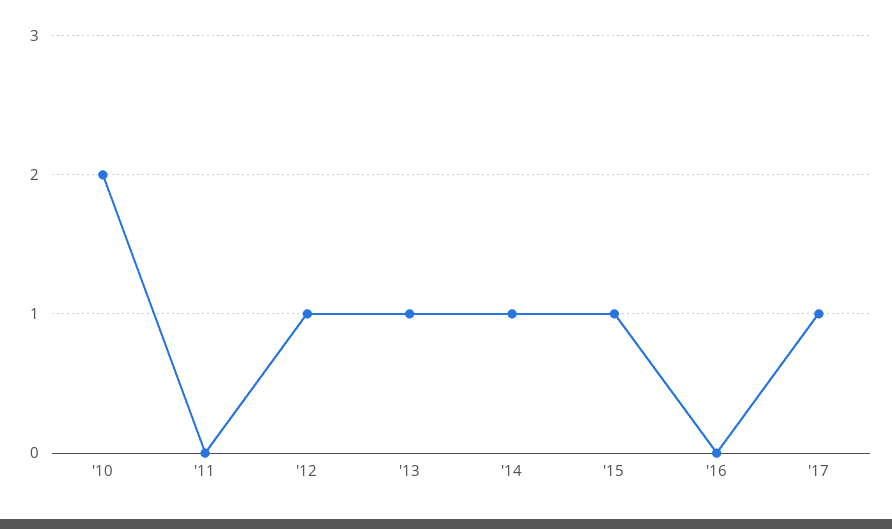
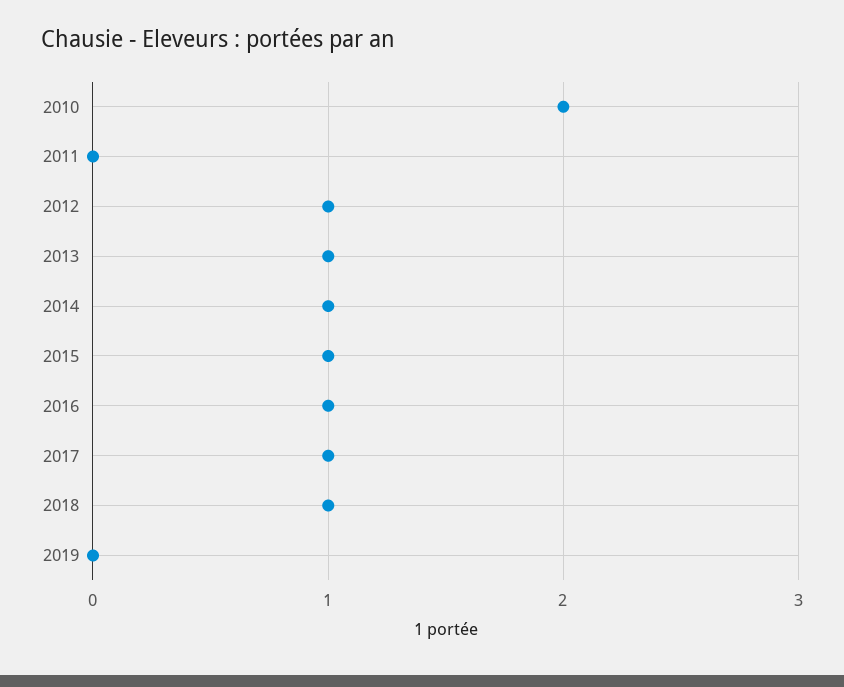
'16: 0 -> 1
2018: none -> 1
2019: none -> 0

